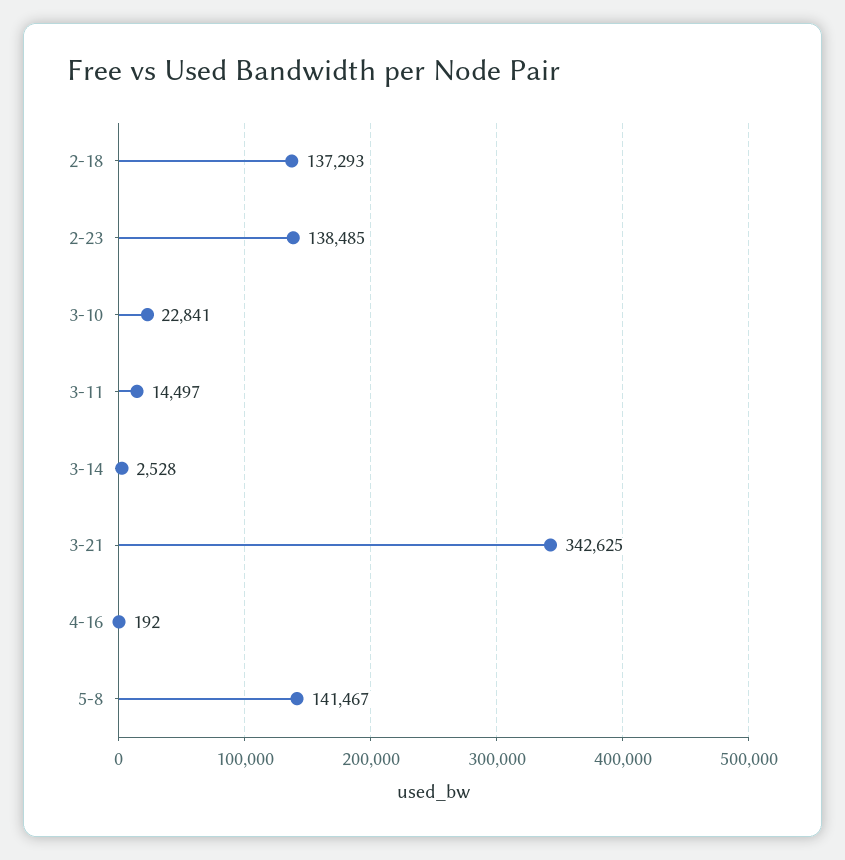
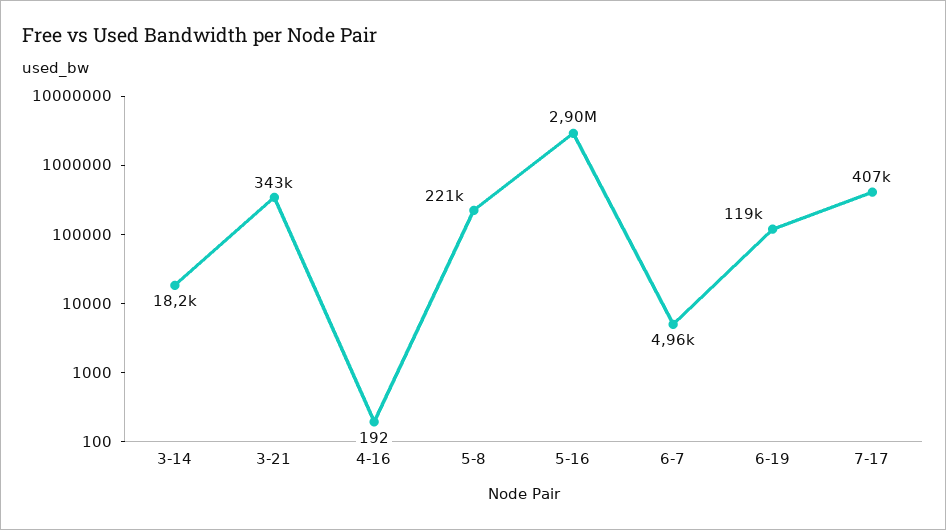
2-18: 137293 -> none
2-23: 138485 -> none
3-10: 22841 -> none
3-11: 14497 -> none
3-14: 2528 -> 18200
5-8: 141467 -> 221000
5-16: none -> 2900000
6-7: none -> 4960
6-19: none -> 119000
7-17: none -> 407000

